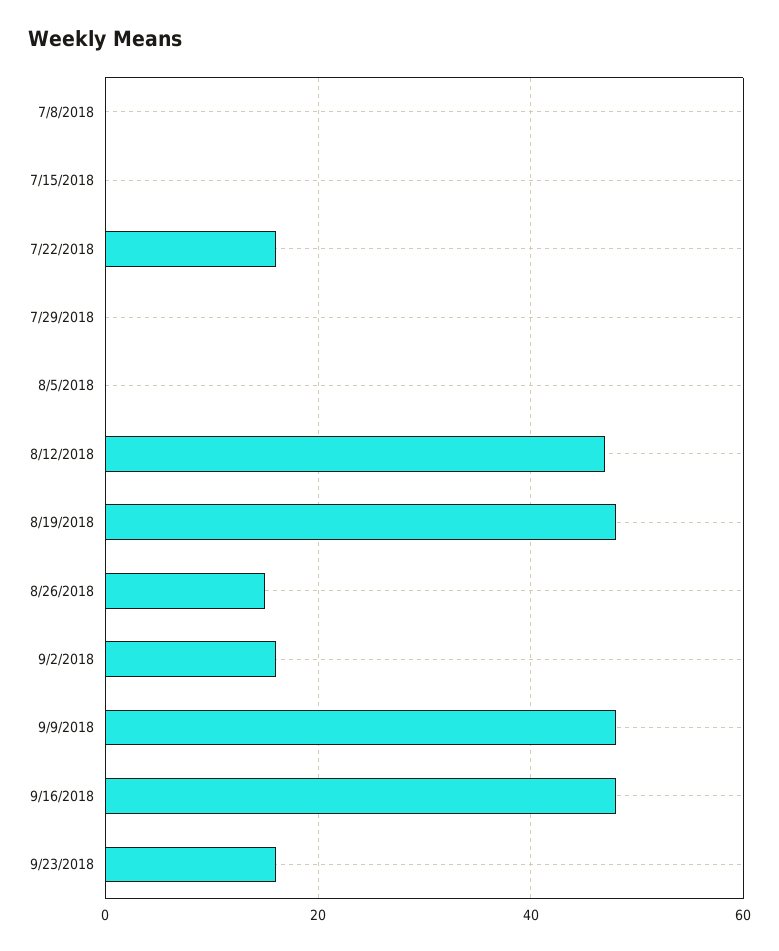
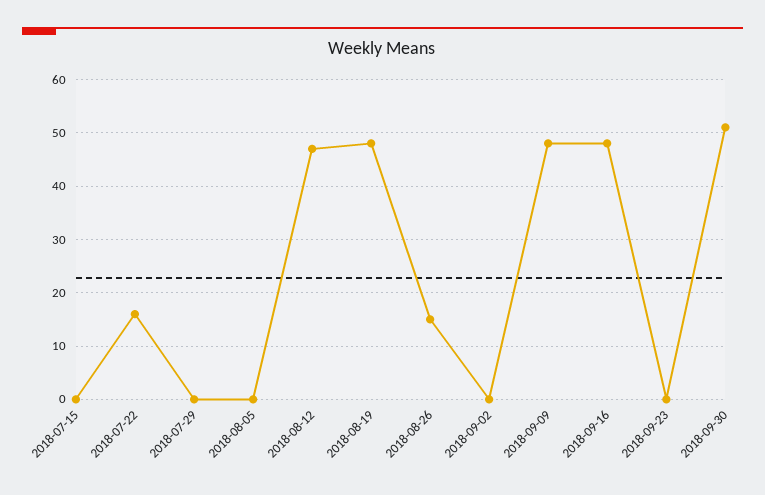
7/8/2018: 0 -> none
9/2/2018: 15 -> 0
9/23/2018: 15 -> 0
2018-09-30: none -> 50

